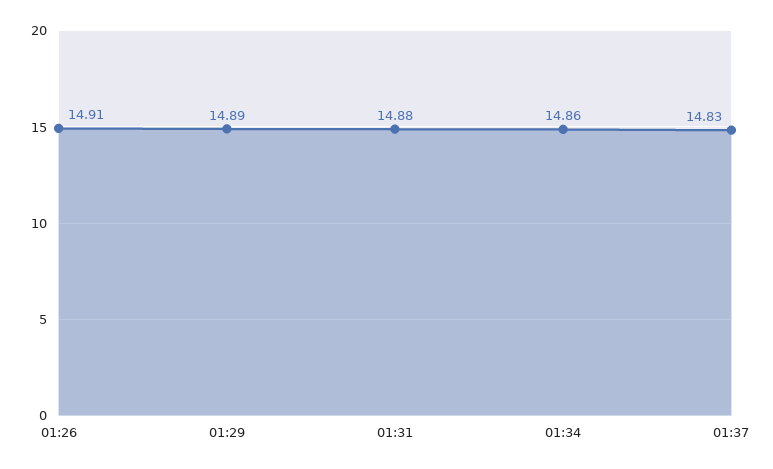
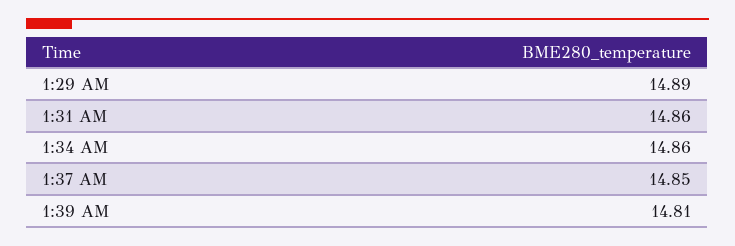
01:26: 14.91 -> none
01:31: 14.88 -> 14.86
01:37: 14.83 -> 14.85
1:39 AM: none -> 14.81

